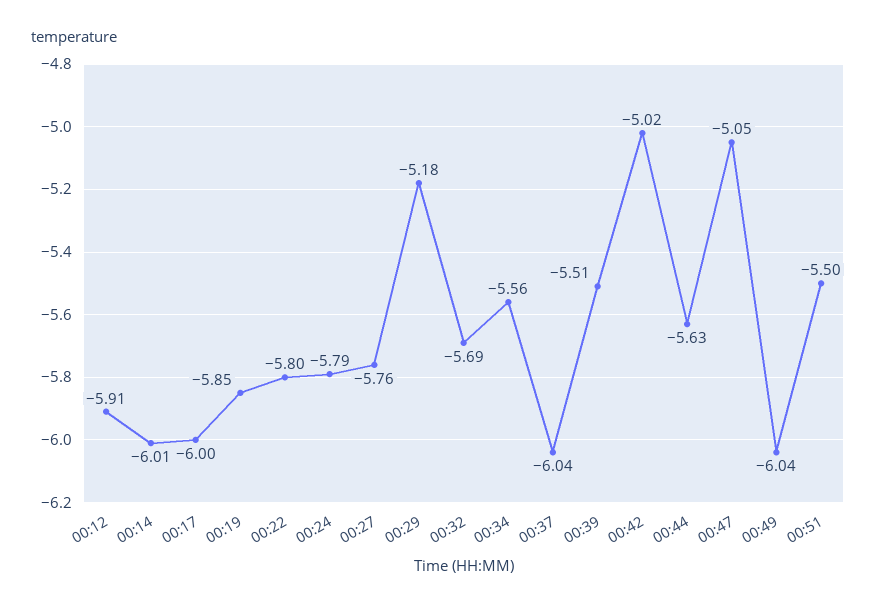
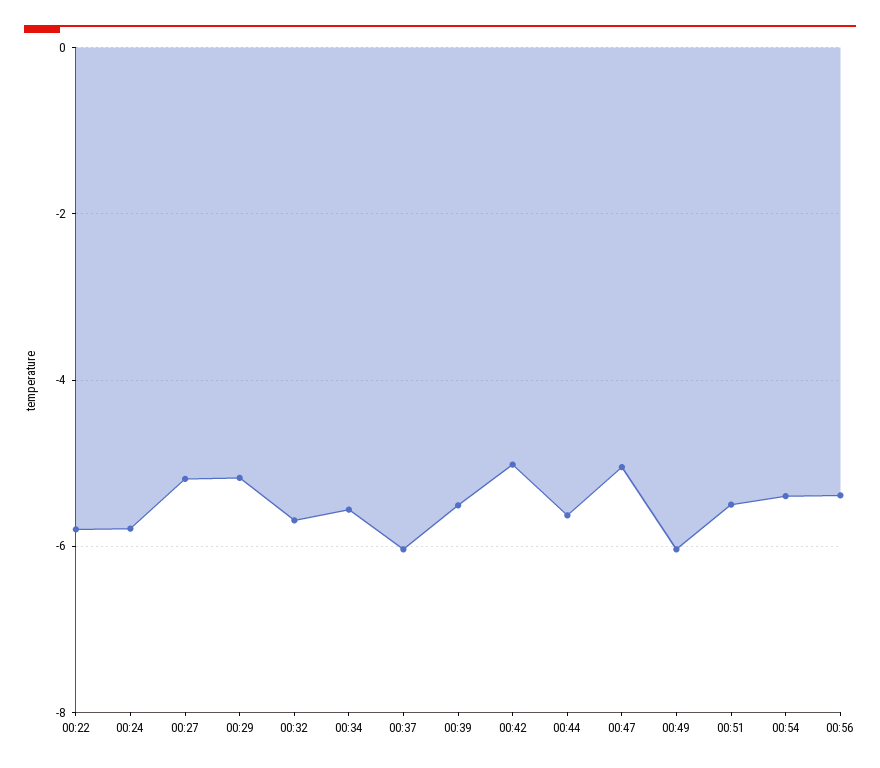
00:12: -5.91 -> none
00:14: -6.01 -> none
00:17: -6 -> none
00:19: -5.85 -> none
00:27: -5.76 -> -5.2
00:54: none -> -5.4
00:56: none -> -5.4

